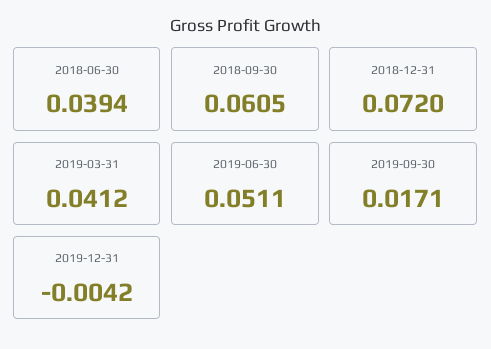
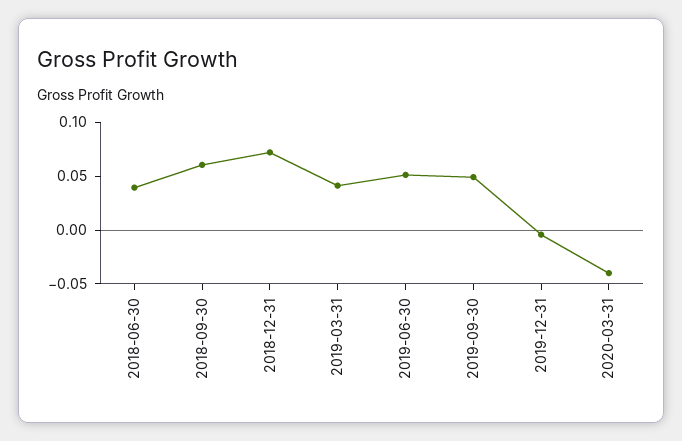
2019-09-30: 0.0171 -> 0.05
2020-03-31: none -> -0.04

